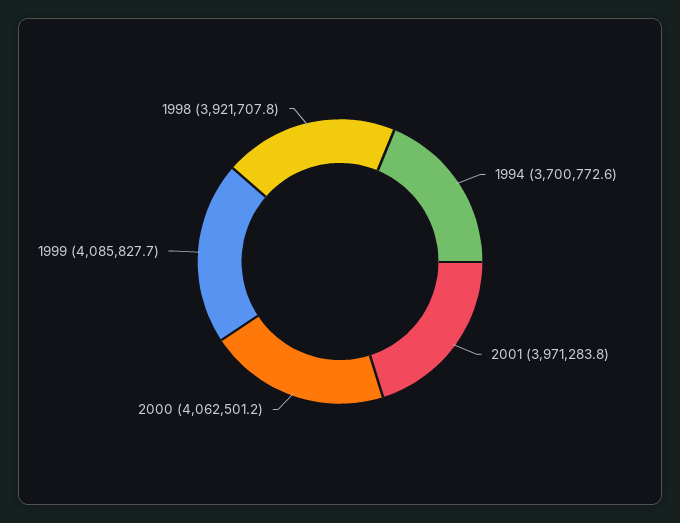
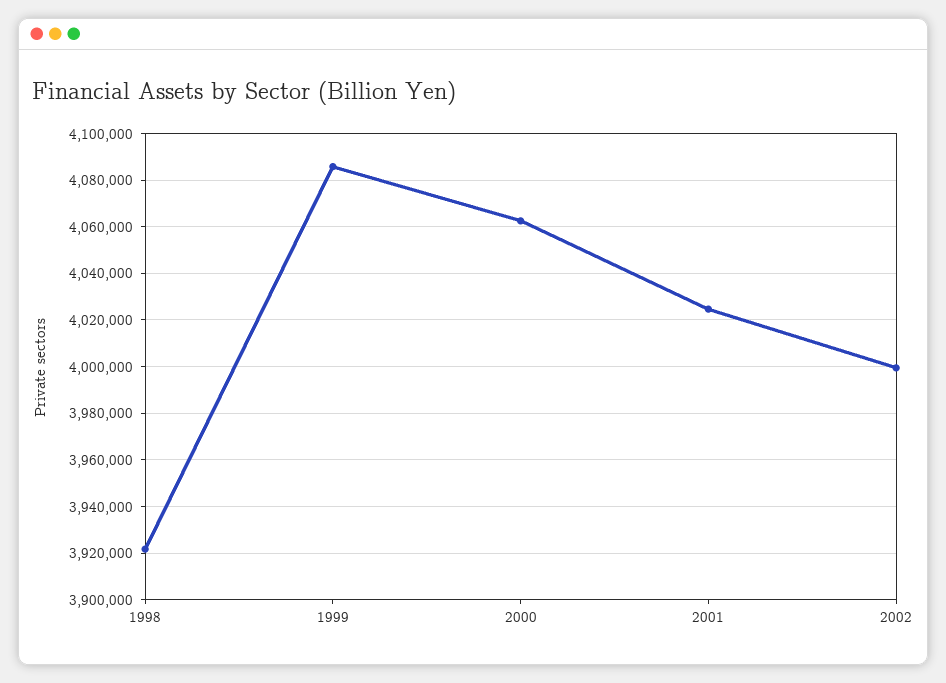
1994: 3700772.6 -> none
2001: 3971283.8 -> 4025000
2002: none -> 4000000

